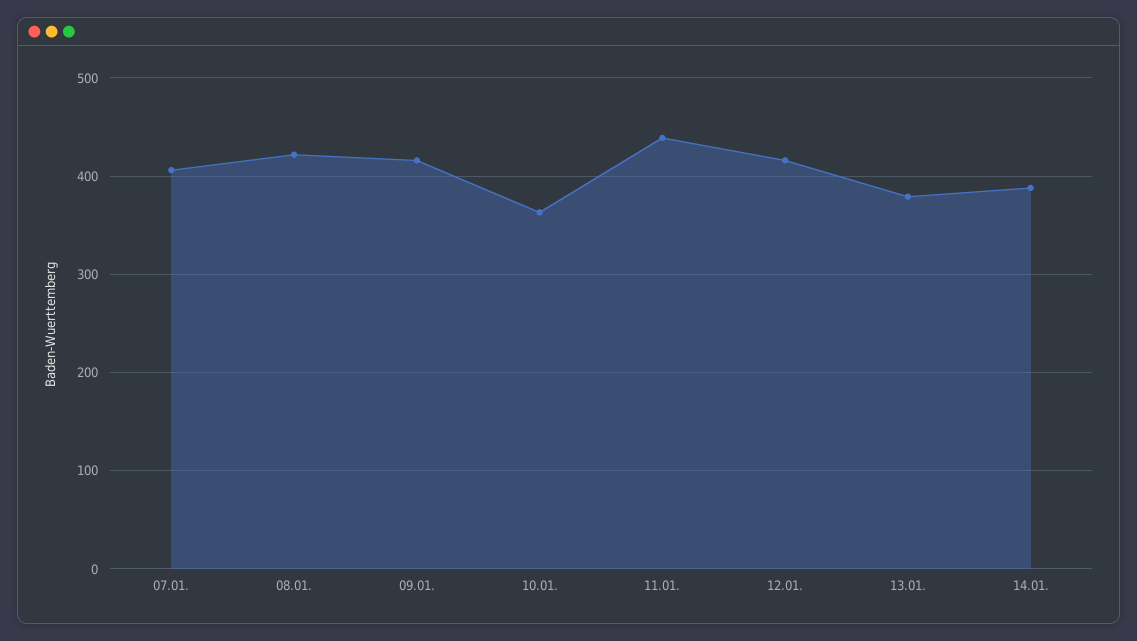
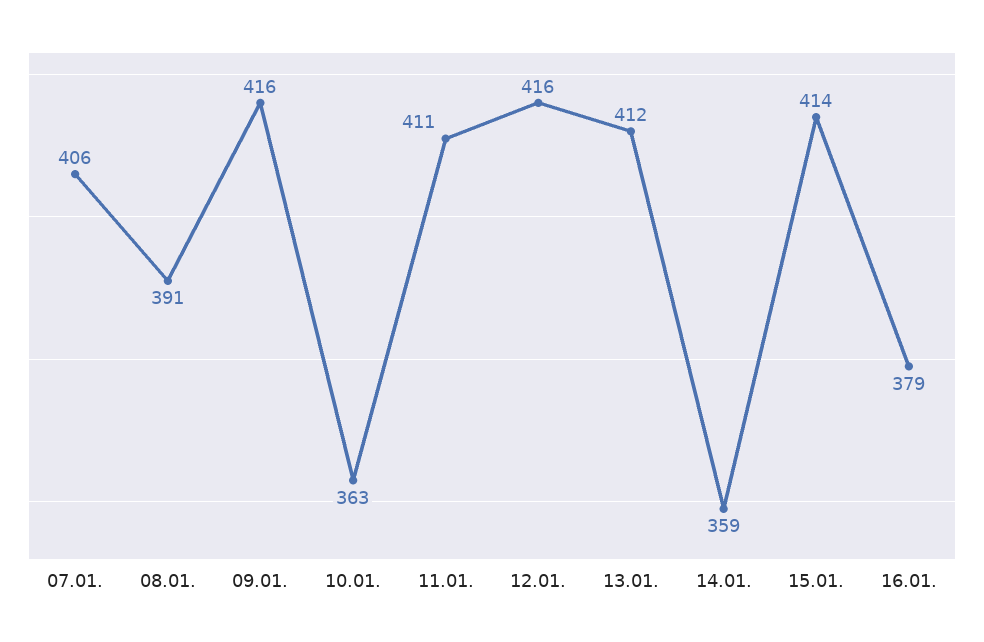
08.01.: 420 -> 391
11.01.: 440 -> 411
13.01.: 380 -> 412
14.01.: 390 -> 359
15.01.: none -> 414
16.01.: none -> 379

